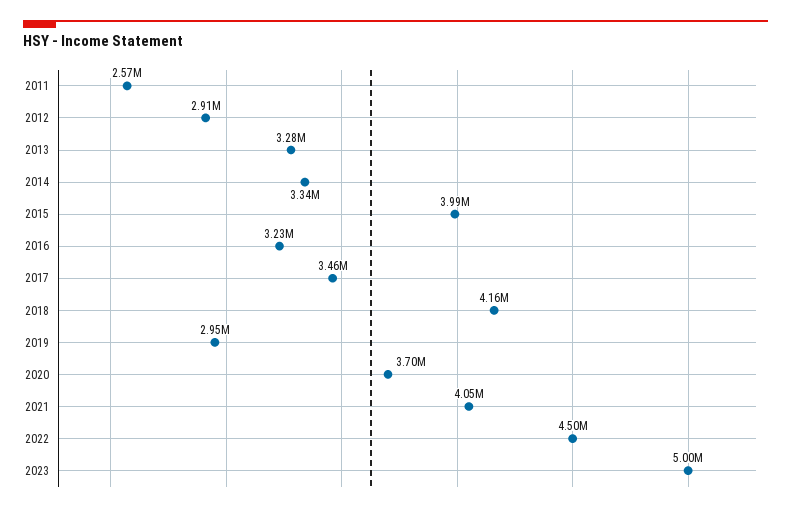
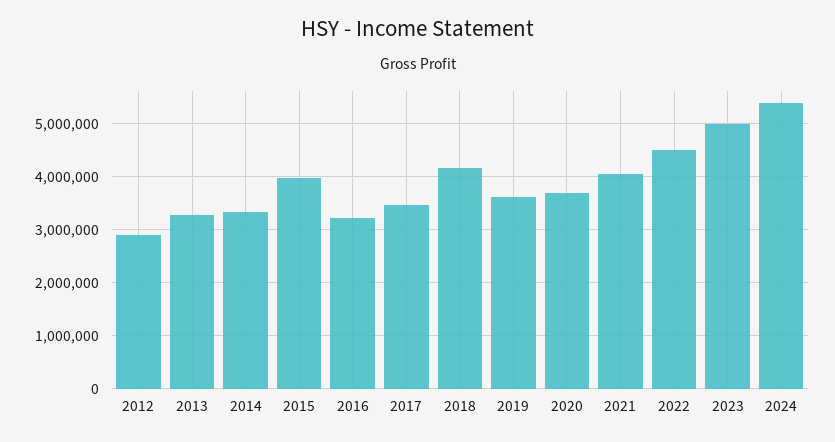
2011: 2570000 -> none
2019: 2950000 -> 3600000
2024: none -> 5400000

